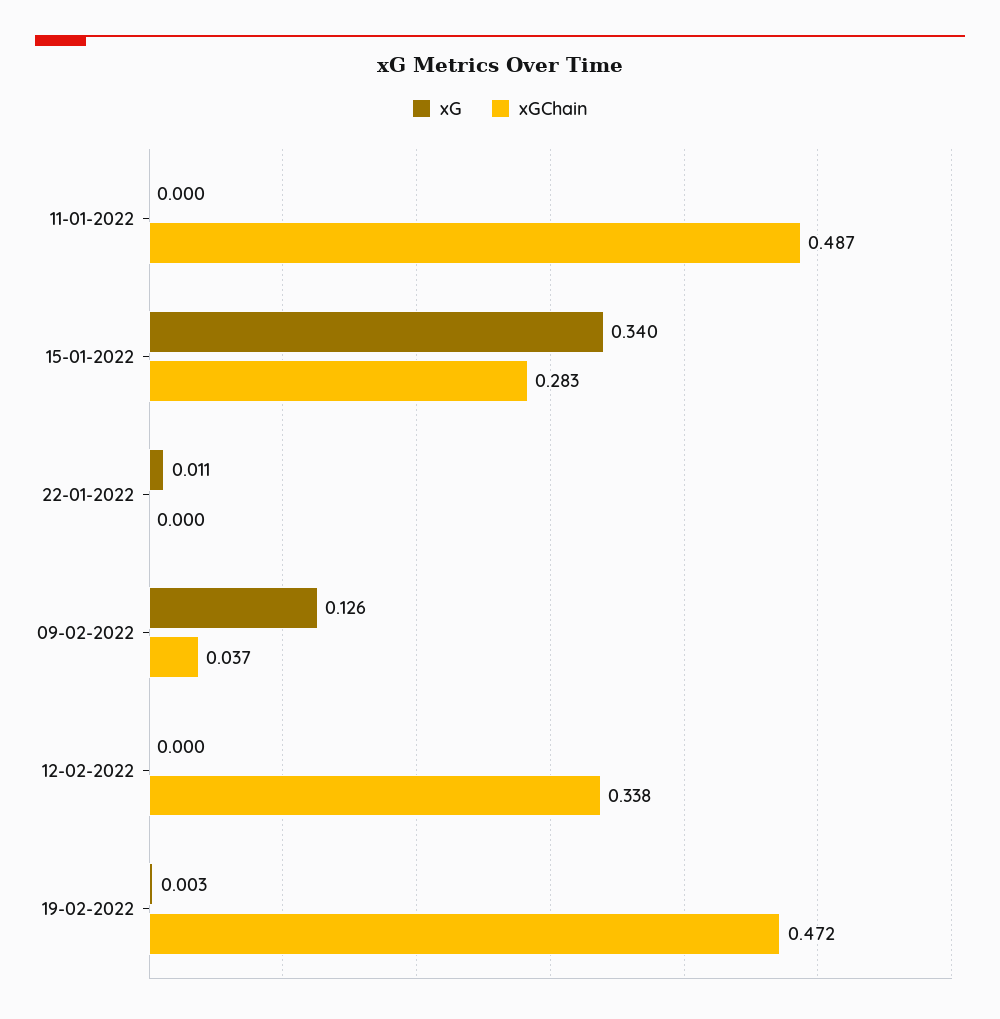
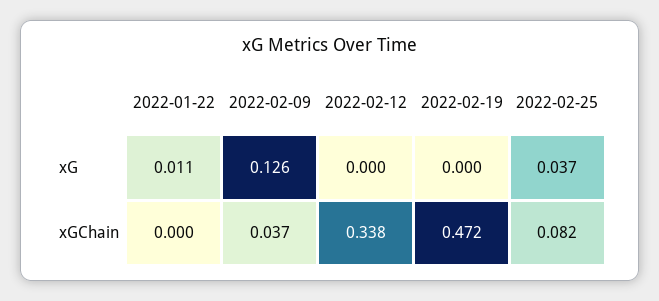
xG, 11-01-2022: 0 -> none
xGChain, 11-01-2022: 0.487 -> none
xG, 15-01-2022: 0.34 -> none
xGChain, 15-01-2022: 0.283 -> none
xG, 19-02-2022: 0.003 -> 0
xG, 2022-02-25: none -> 0.037
xGChain, 2022-02-25: none -> 0.082

